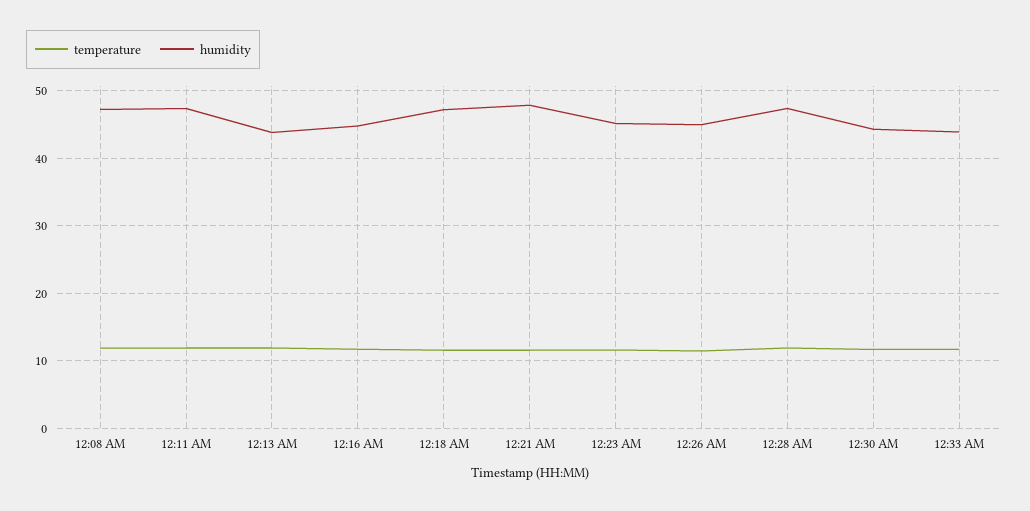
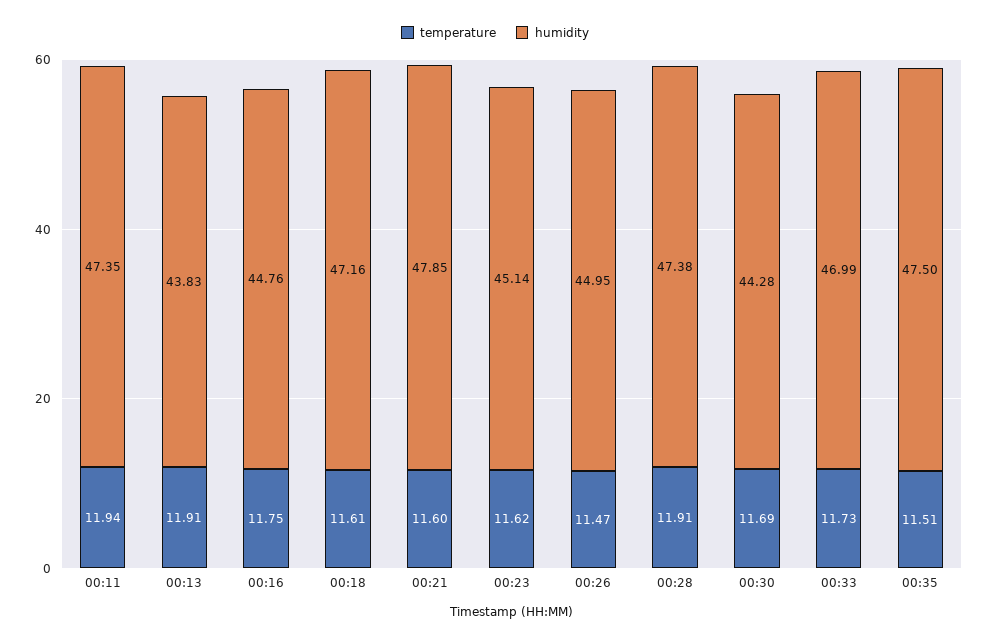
temperature, 12:08 AM: 12 -> none
humidity, 12:08 AM: 47 -> none
humidity, 12:33 AM: 44 -> 46.99
temperature, 00:35: none -> 11.51
humidity, 00:35: none -> 47.5

